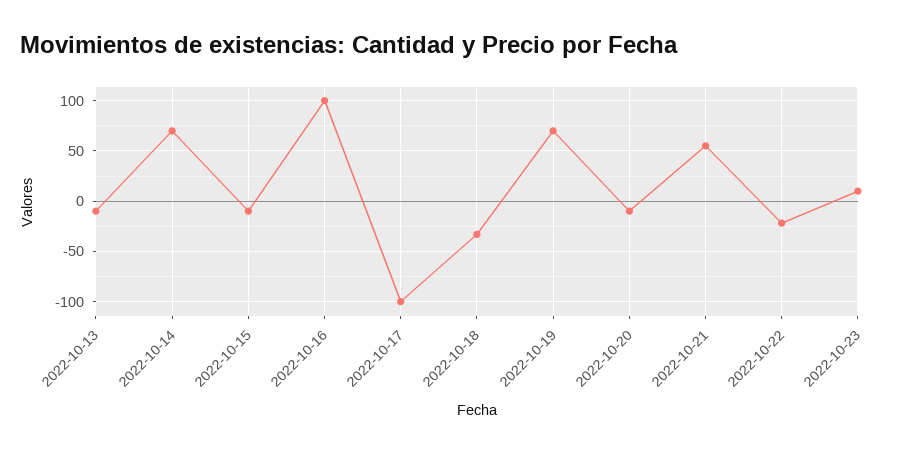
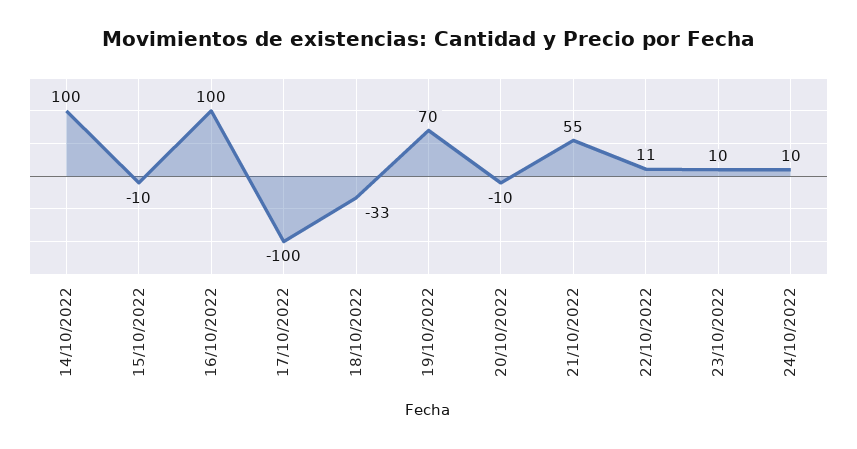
2022-10-13: -10 -> none
2022-10-14: 70 -> 100
2022-10-22: -20 -> 11
24/10/2022: none -> 10

